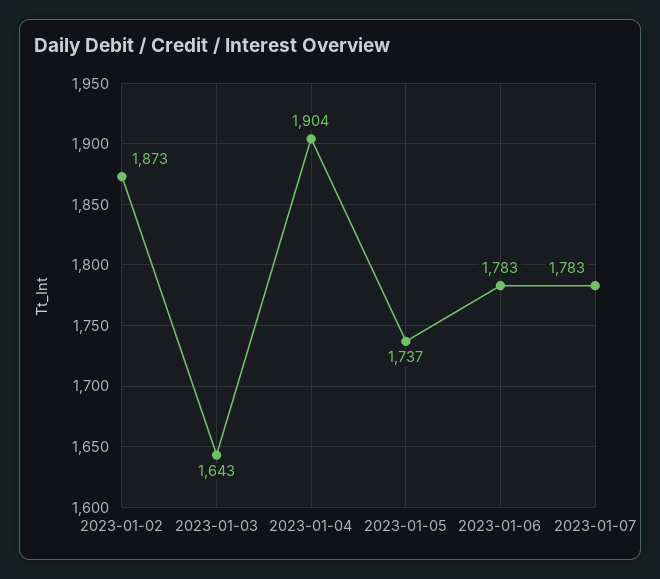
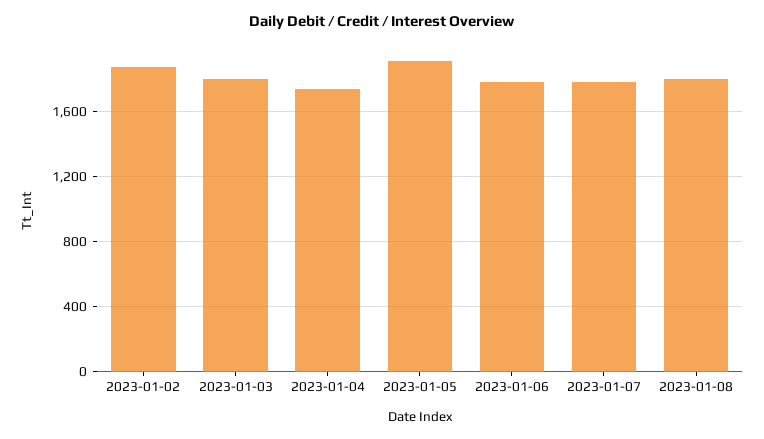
2023-01-03: 1643 -> 1800
2023-01-04: 1904 -> 1750
2023-01-05: 1737 -> 1900
2023-01-08: none -> 1800

